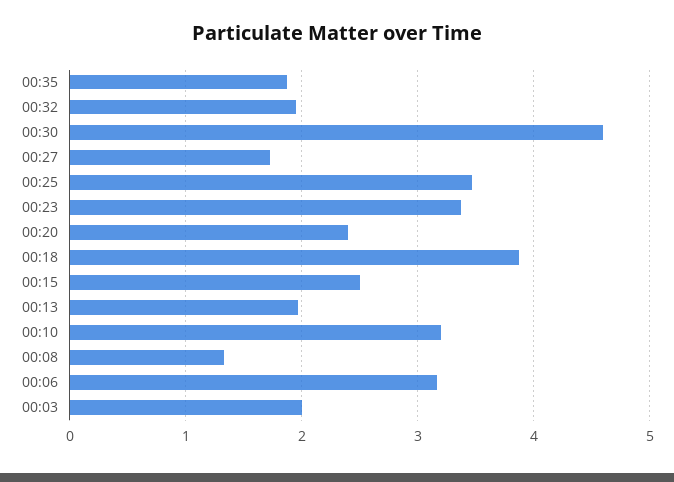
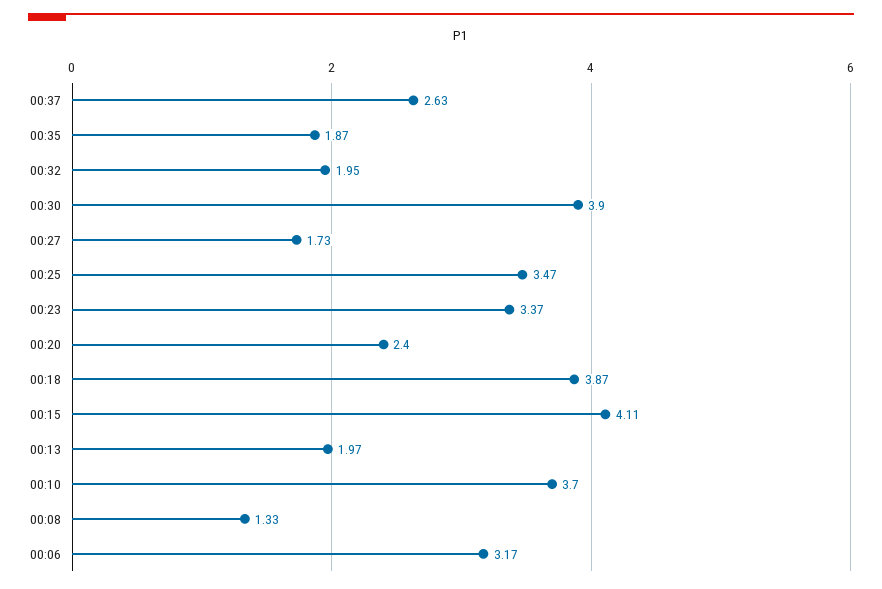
00:30: 4.6 -> 3.9
00:15: 2.5 -> 4.11
00:10: 3.2 -> 3.7
00:03: 2 -> none
00:37: none -> 2.63

